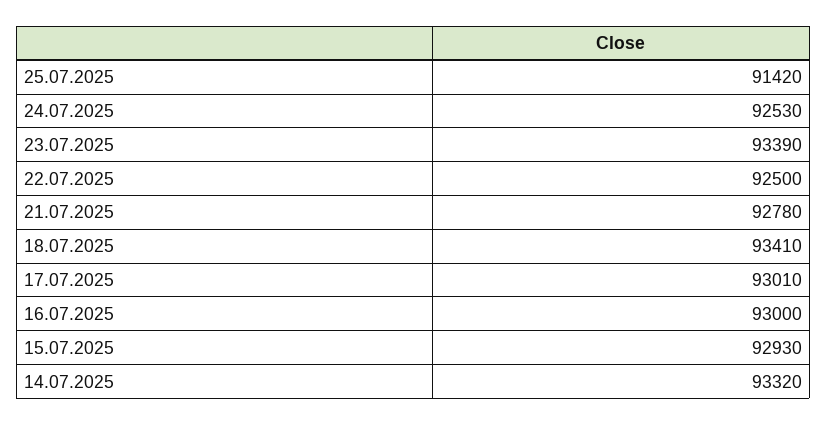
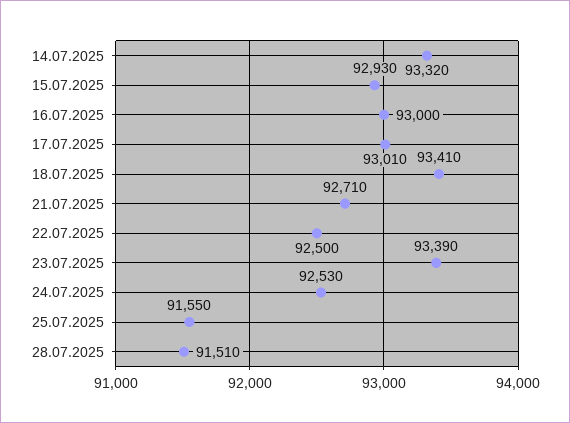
25.07.2025: 91420 -> 91550
21.07.2025: 92780 -> 92710
28.07.2025: none -> 91510

